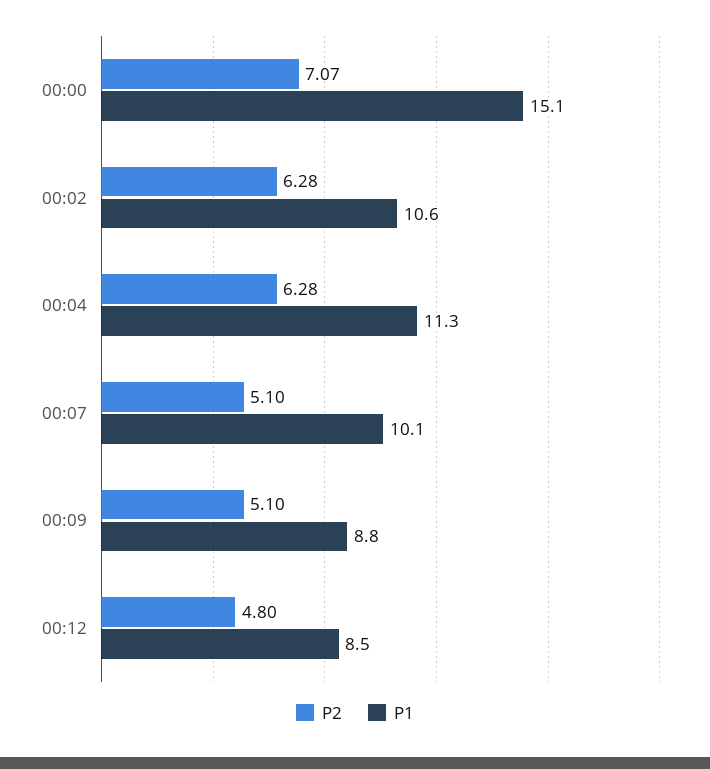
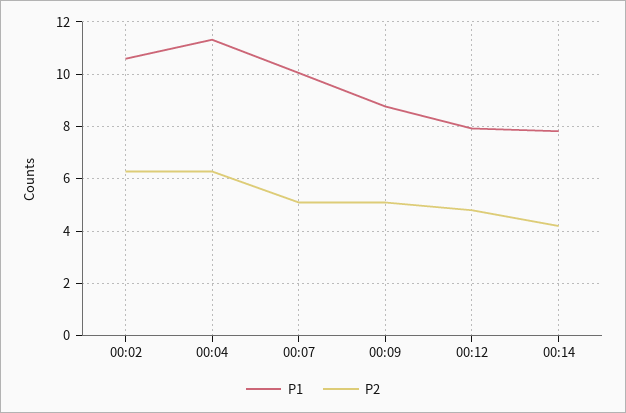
P2, 00:00: 7.07 -> none
P1, 00:00: 15.1 -> none
P1, 00:12: 8.5 -> 8
P1, 00:14: none -> 7.75
P2, 00:14: none -> 4.25

